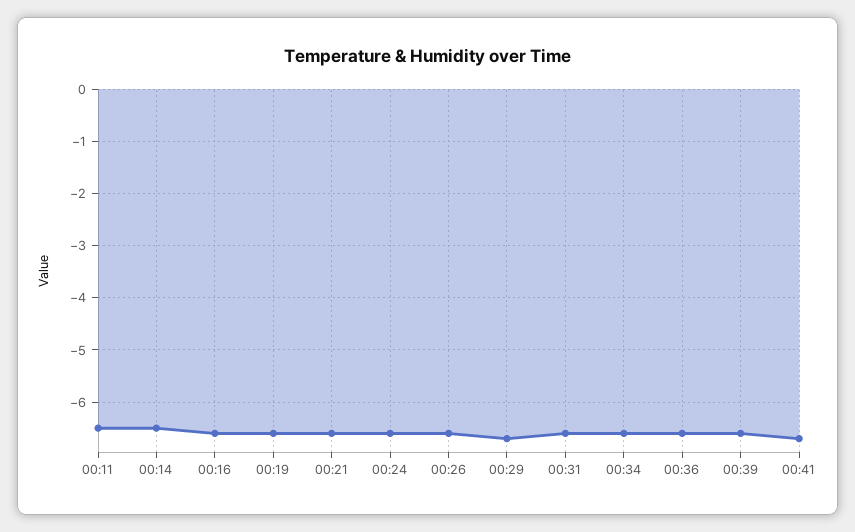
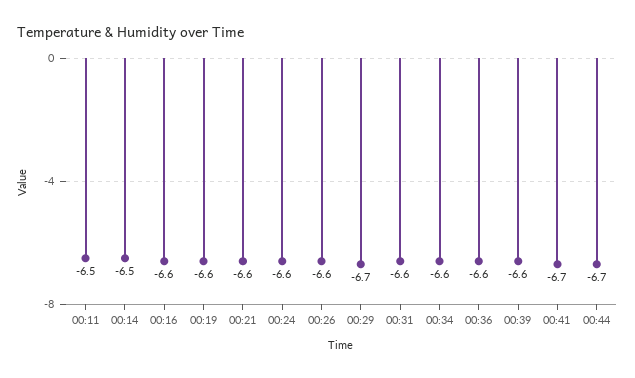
00:44: none -> -6.7

